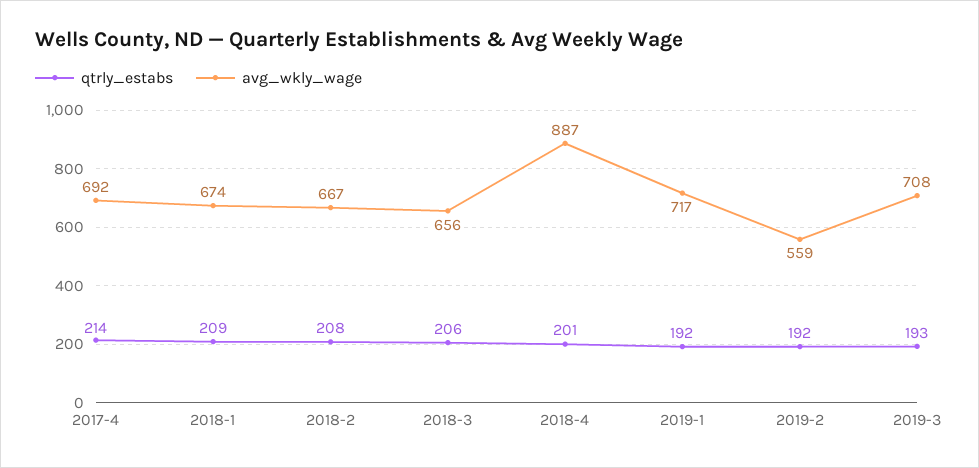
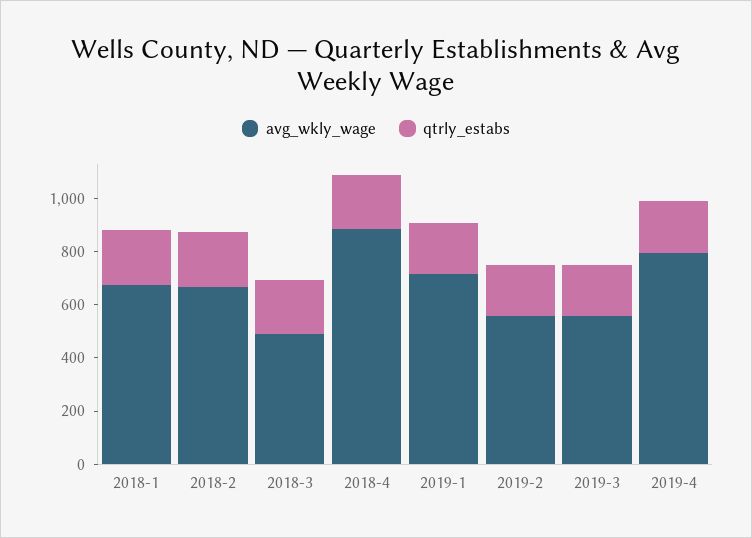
qtrly_estabs, 2017-4: 214 -> none
avg_wkly_wage, 2017-4: 692 -> none
avg_wkly_wage, 2018-3: 656 -> 500
avg_wkly_wage, 2019-3: 708 -> 550
avg_wkly_wage, 2019-4: none -> 800
qtrly_estabs, 2019-4: none -> 200

